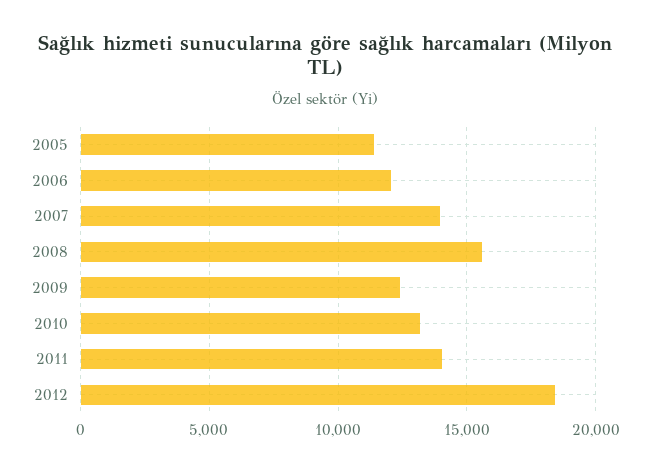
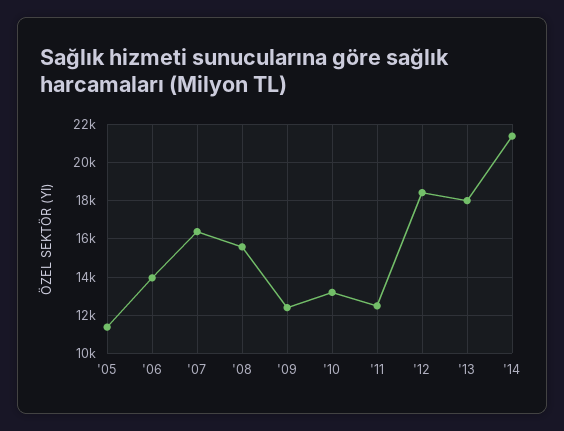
2006: 12000 -> 14000
2007: 14000 -> 16500
2011: 14000 -> 12500
'13: none -> 18000
'14: none -> 21500

